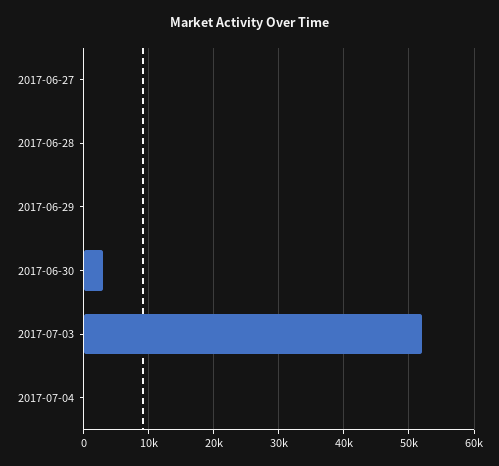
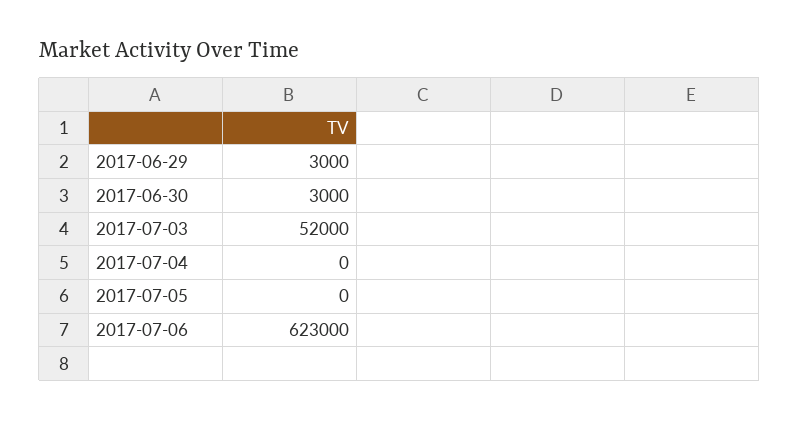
2017-06-27: 0 -> none
2017-06-28: 0 -> none
2017-06-29: 0 -> 3000
2017-07-05: none -> 0
2017-07-06: none -> 623000

